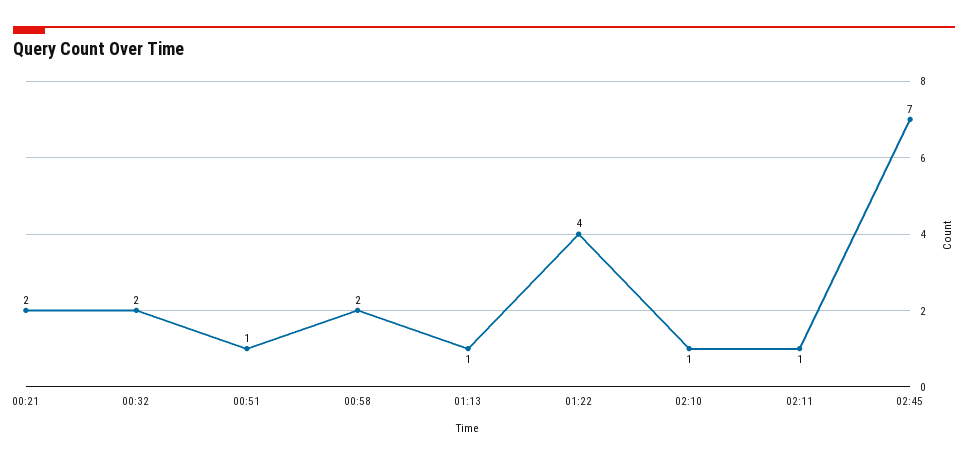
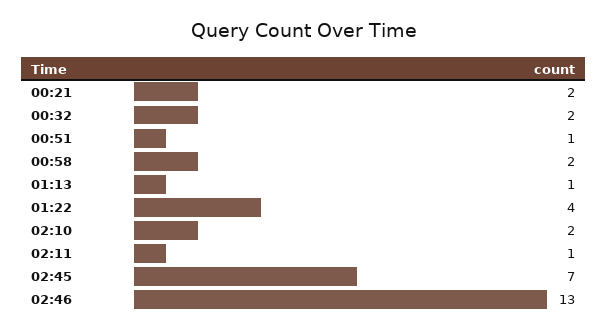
02:10: 1 -> 2
02:46: none -> 13

